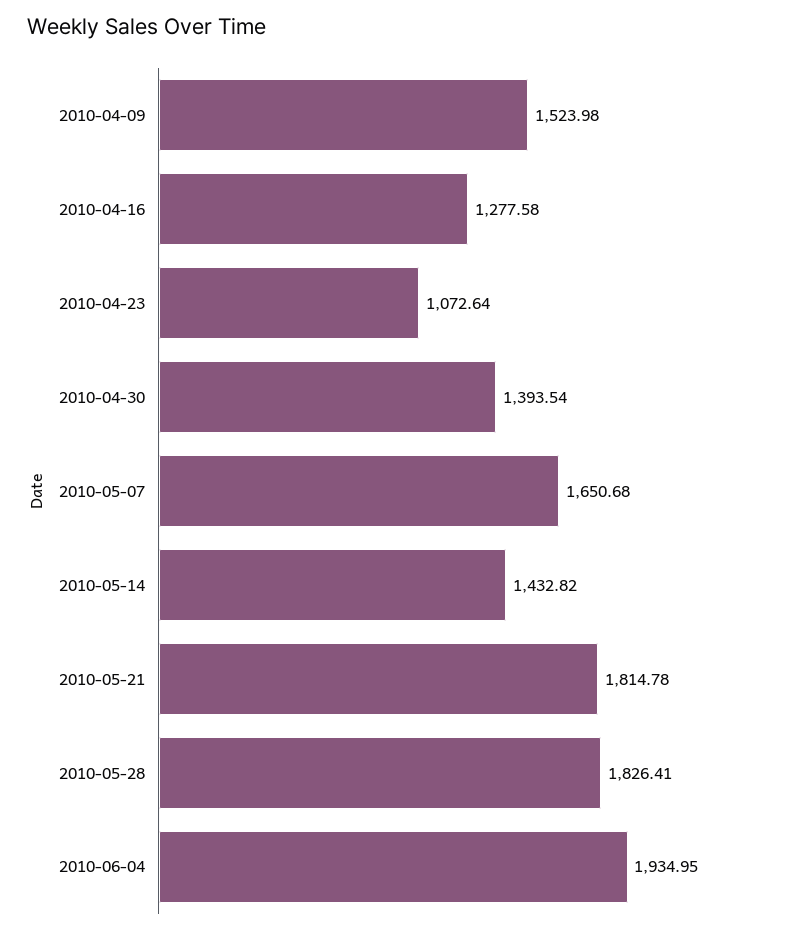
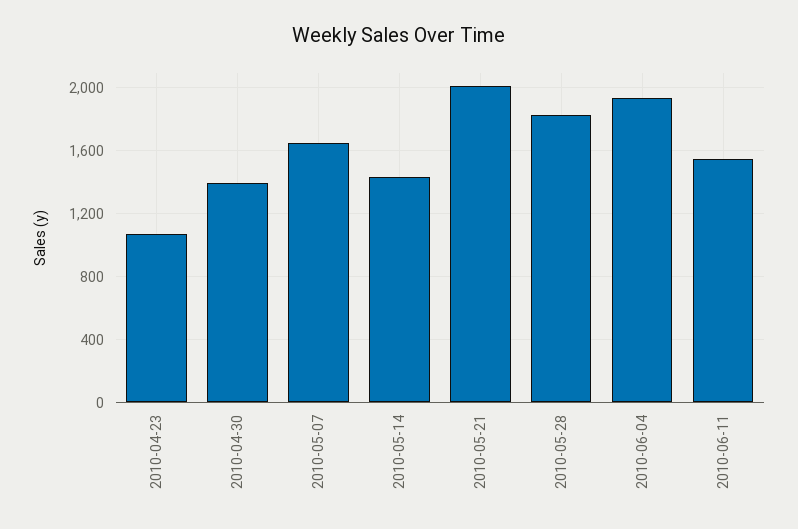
2010-04-09: 1523.98 -> none
2010-04-16: 1277.58 -> none
2010-05-21: 1814.78 -> 2000
2010-06-11: none -> 1550

